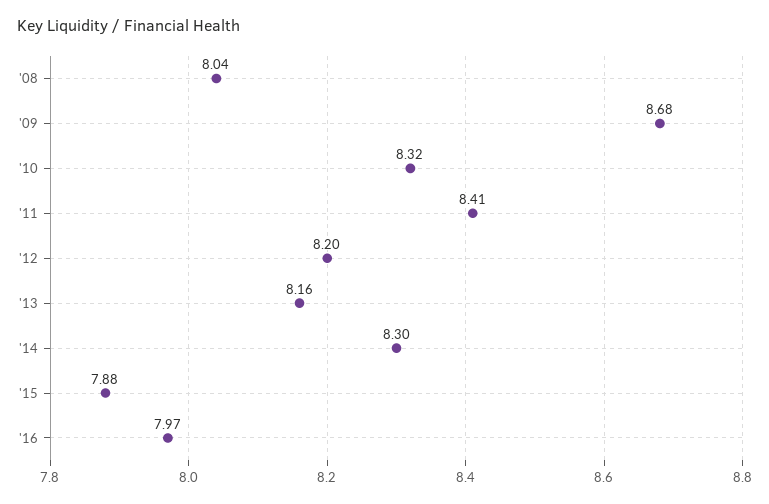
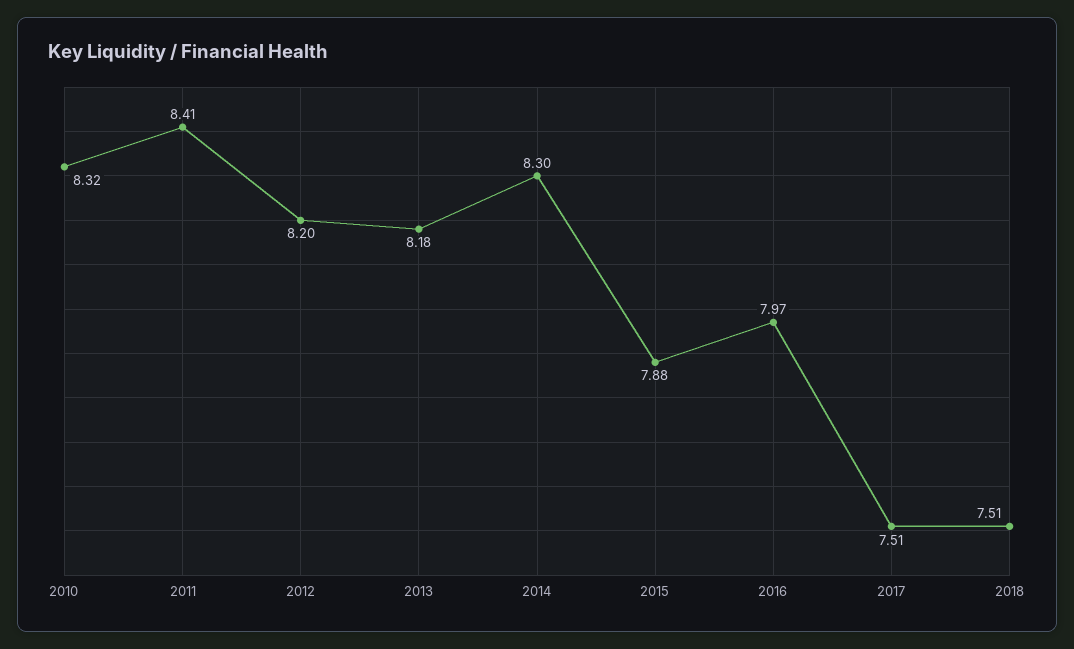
'08: 8.04 -> none
'09: 8.68 -> none
'13: 8.16 -> 8.18
2017: none -> 7.51
2018: none -> 7.51

